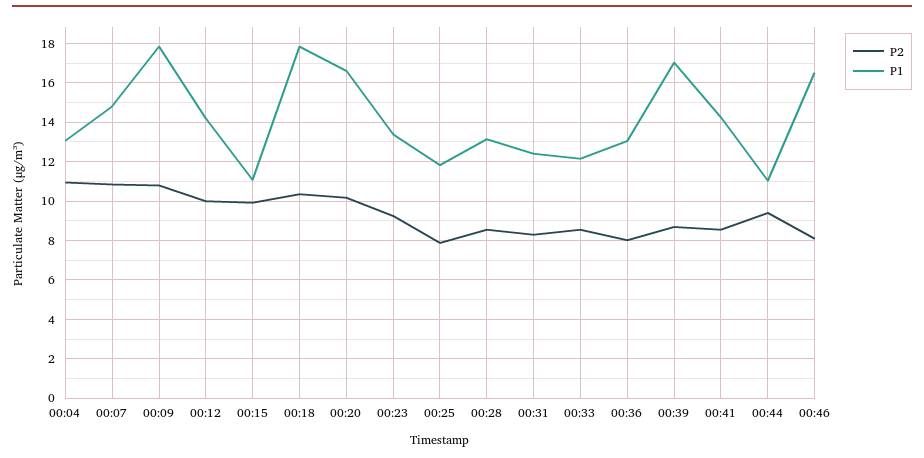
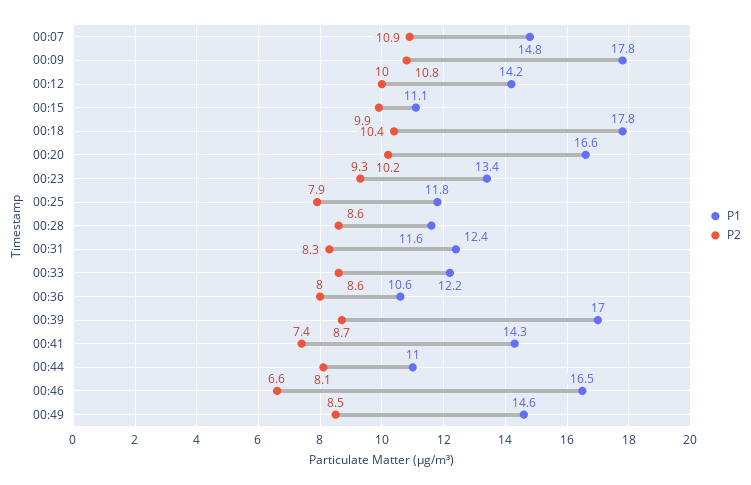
P2, 00:04: 11 -> none
P1, 00:04: 13 -> none
P1, 00:28: 13 -> 11.6
P1, 00:36: 13 -> 10.6
P2, 00:41: 8.5 -> 7.4
P2, 00:44: 9.5 -> 8.1
P2, 00:46: 8 -> 6.6
P1, 00:49: none -> 14.6
P2, 00:49: none -> 8.5

